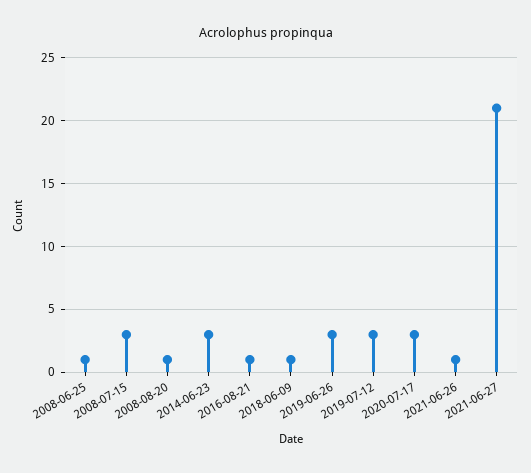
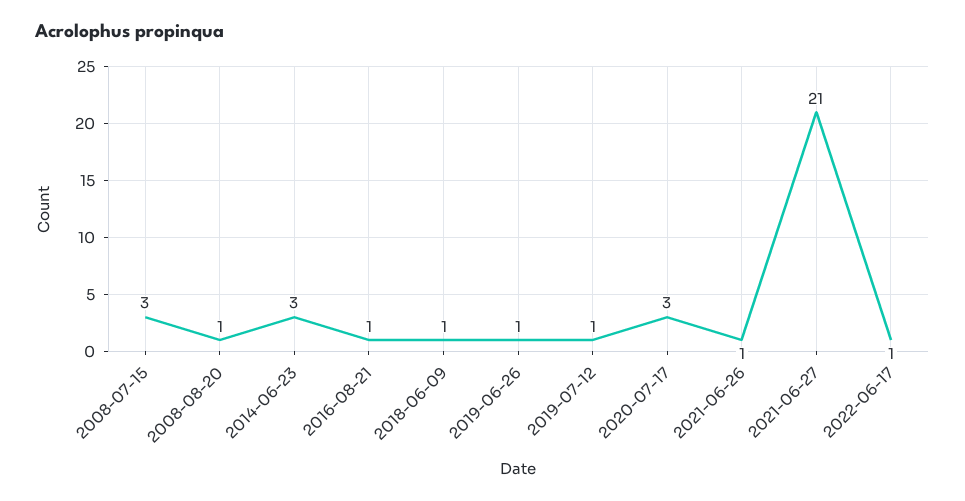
2008-06-25: 1 -> none
2019-06-26: 3 -> 1
2019-07-12: 3 -> 1
2022-06-17: none -> 1

